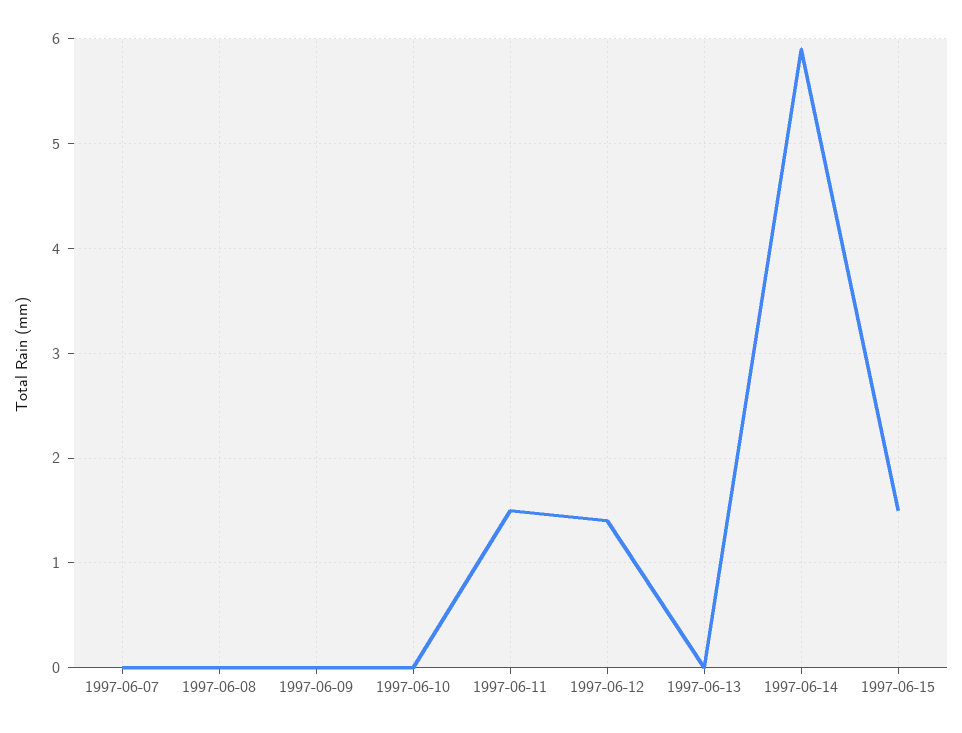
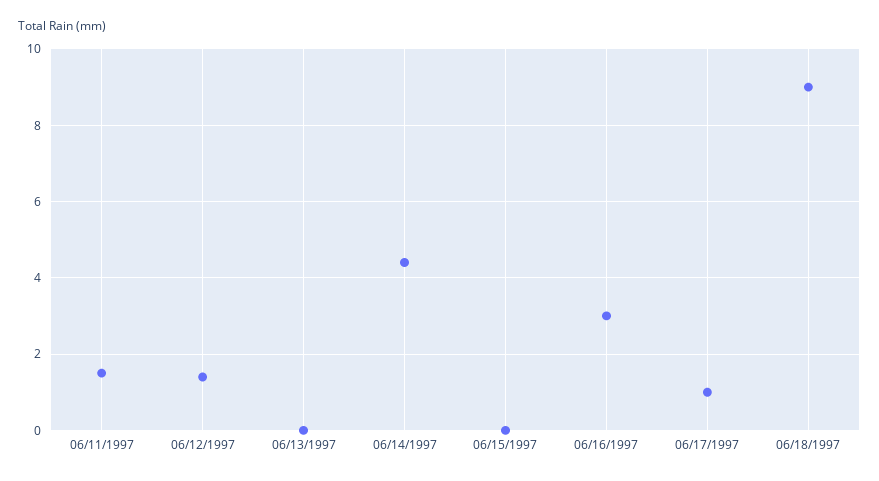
1997-06-07: 0 -> none
1997-06-08: 0 -> none
1997-06-09: 0 -> none
1997-06-10: 0 -> none
1997-06-14: 5.9 -> 4.5
1997-06-15: 1.5 -> 0
06/16/1997: none -> 3
06/17/1997: none -> 1
06/18/1997: none -> 9

